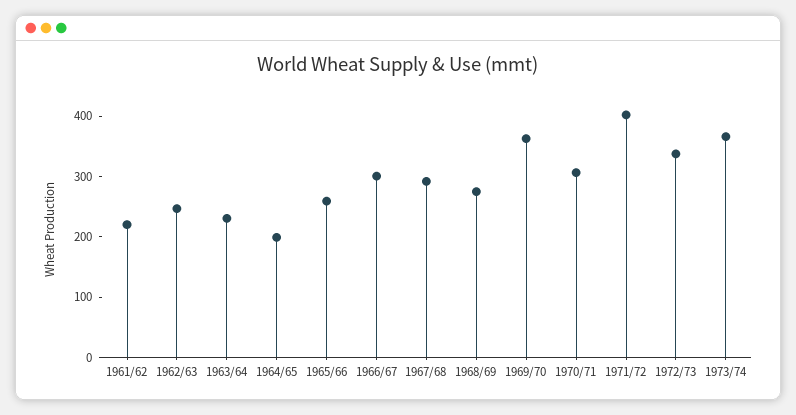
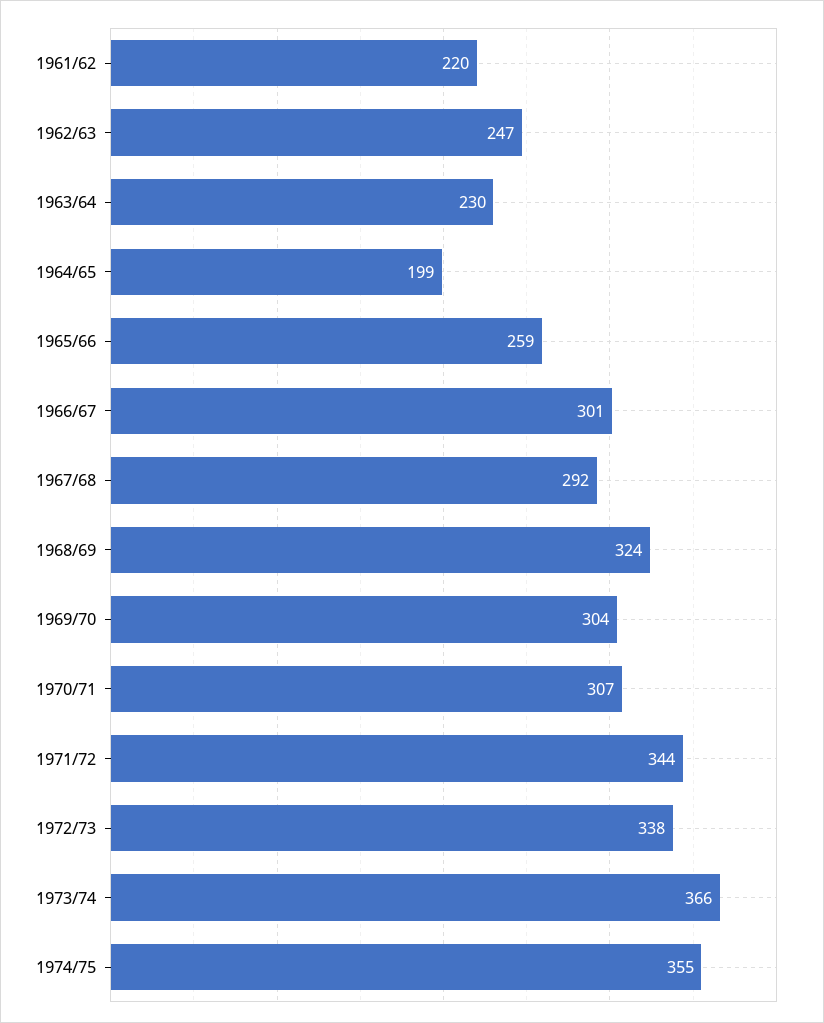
1968/69: 280 -> 324
1969/70: 360 -> 304
1971/72: 400 -> 344
1974/75: none -> 355

